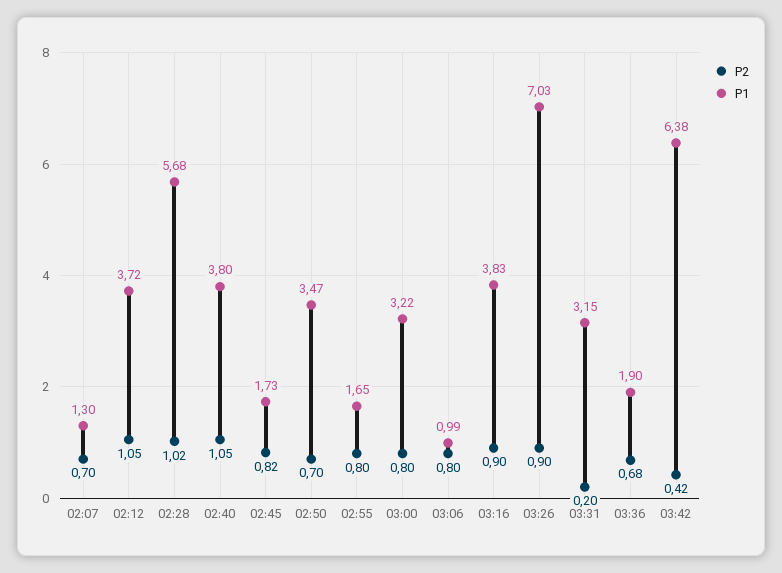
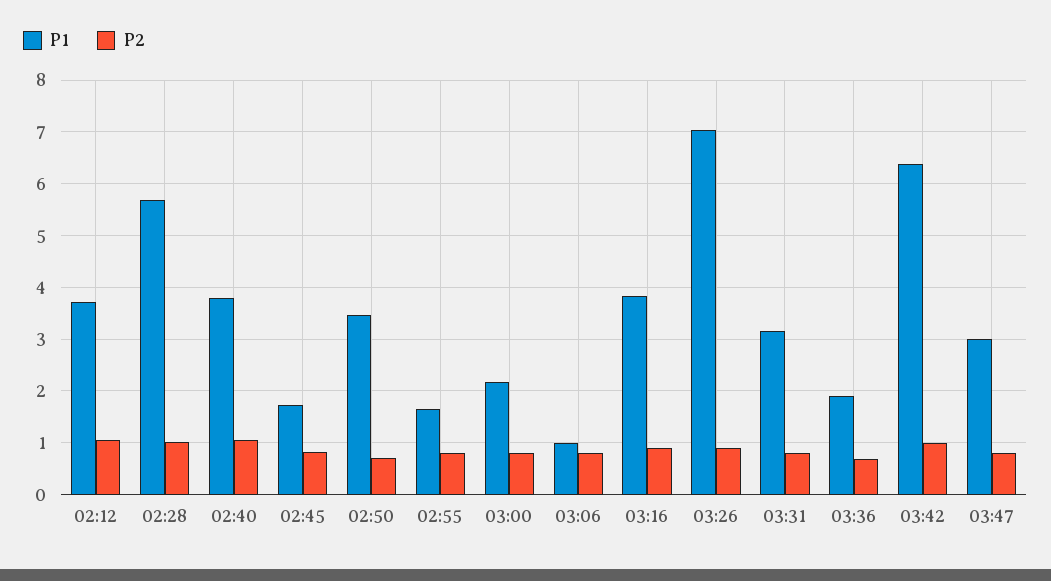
P2, 02:07: 0.7 -> none
P1, 02:07: 1.3 -> none
P1, 03:00: 3.22 -> 2.2
P2, 03:31: 0.2 -> 0.8
P2, 03:42: 0.42 -> 1
P1, 03:47: none -> 3
P2, 03:47: none -> 0.8

